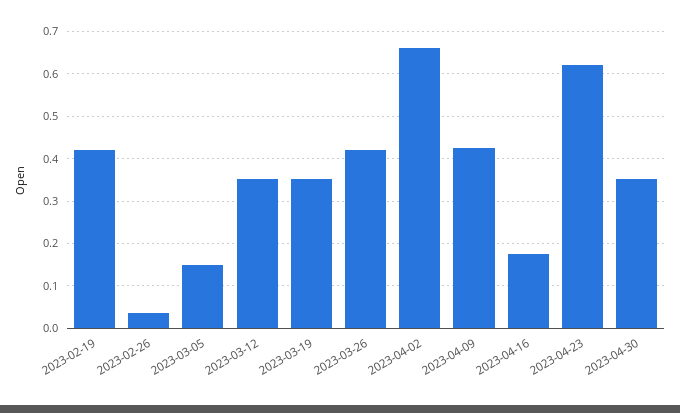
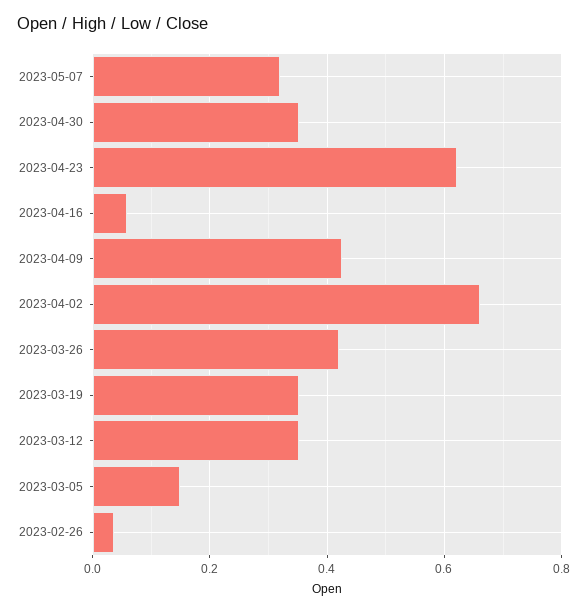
2023-02-19: 0.42 -> none
2023-04-16: 0.18 -> 0.06
2023-05-07: none -> 0.32

